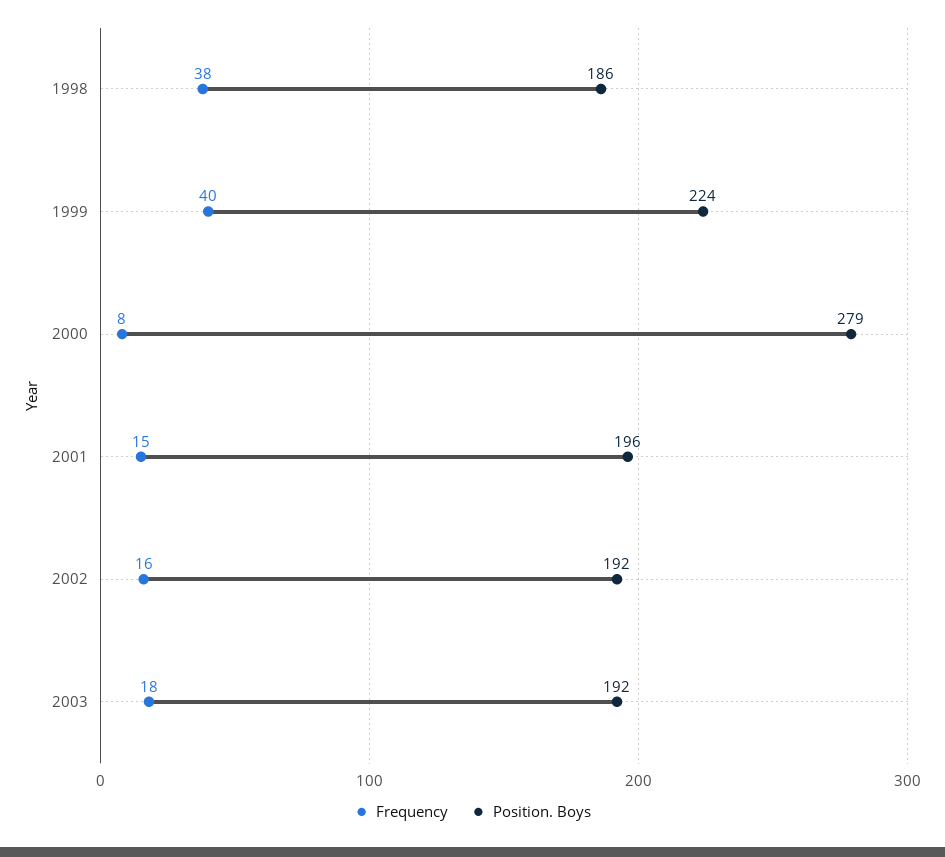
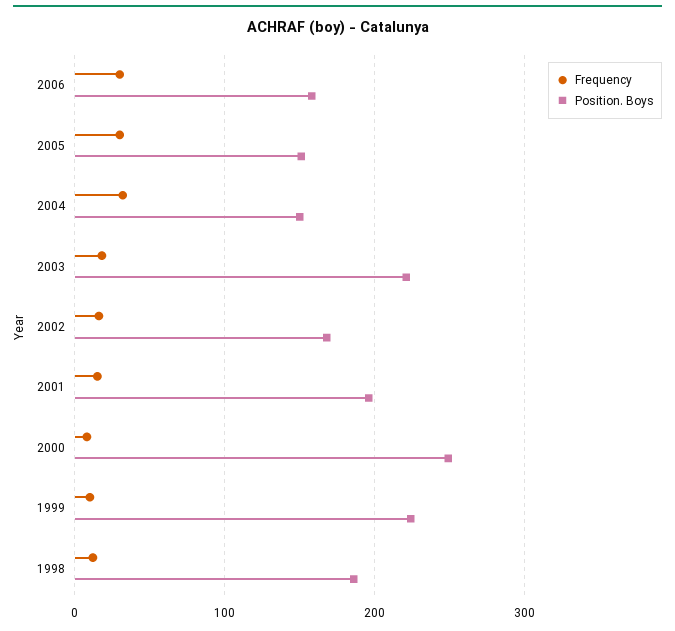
Frequency, 1998: 38 -> 10
Frequency, 1999: 40 -> 10
Position. Boys, 2000: 279 -> 250
Position. Boys, 2002: 192 -> 170
Position. Boys, 2003: 192 -> 220
Frequency, 2006: none -> 30
Position. Boys, 2006: none -> 160
Frequency, 2005: none -> 30
Position. Boys, 2005: none -> 150
Frequency, 2004: none -> 30
Position. Boys, 2004: none -> 150

